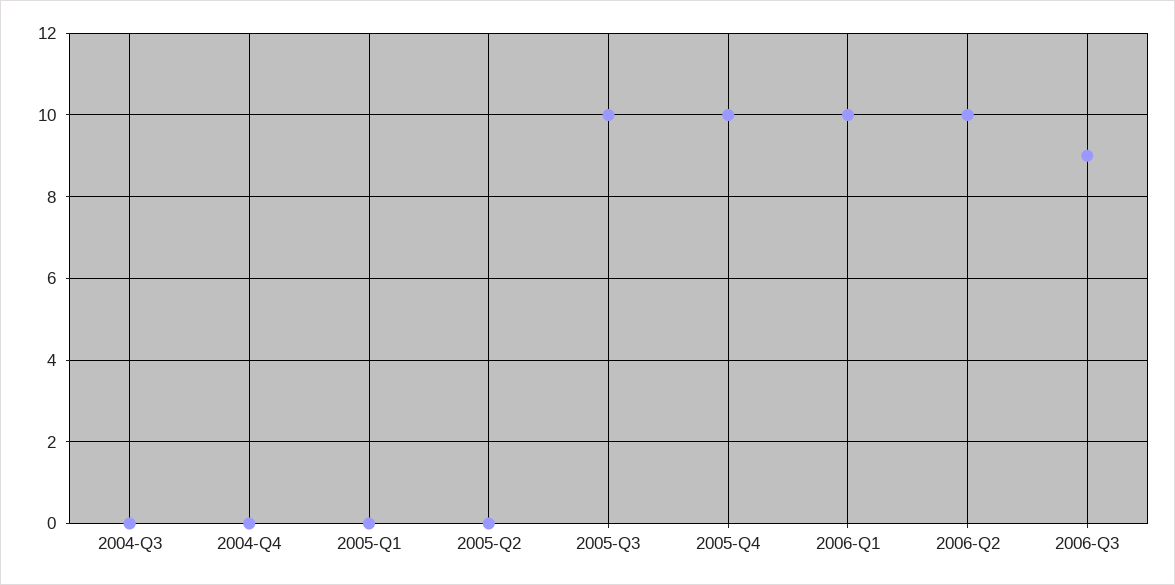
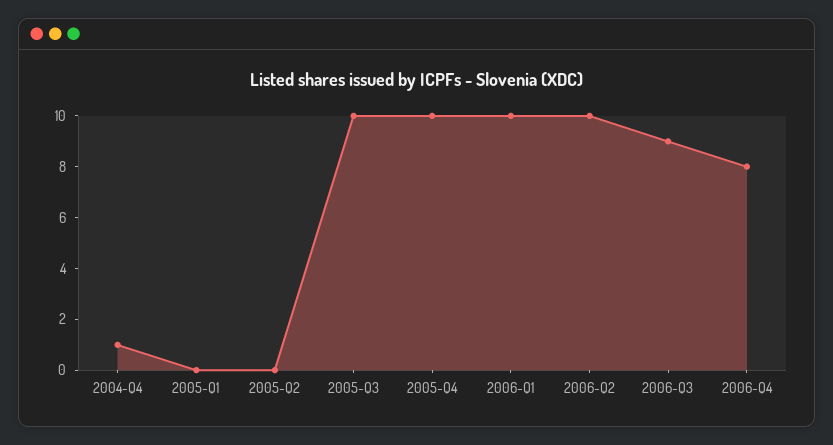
2004-Q3: 0 -> none
2004-Q4: 0 -> 1
2006-Q4: none -> 8

